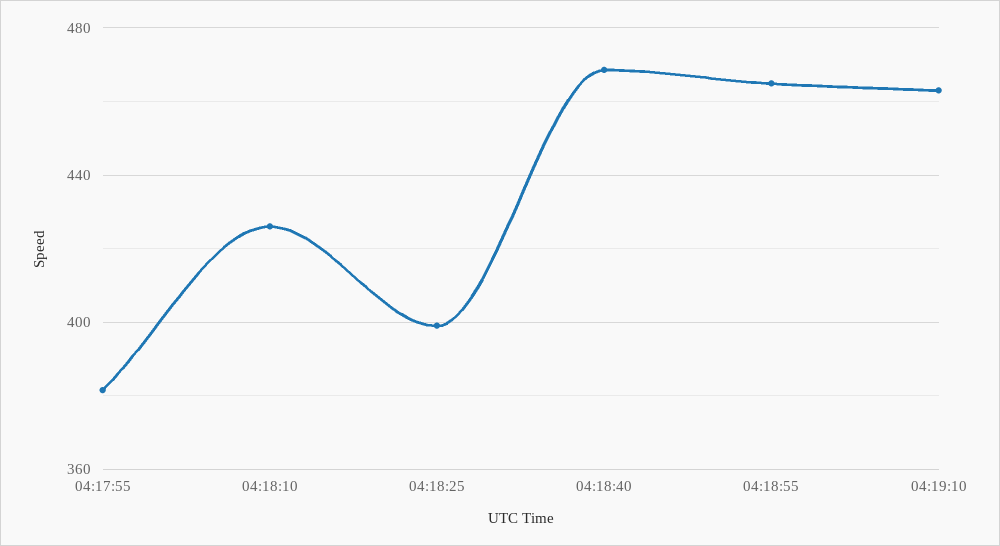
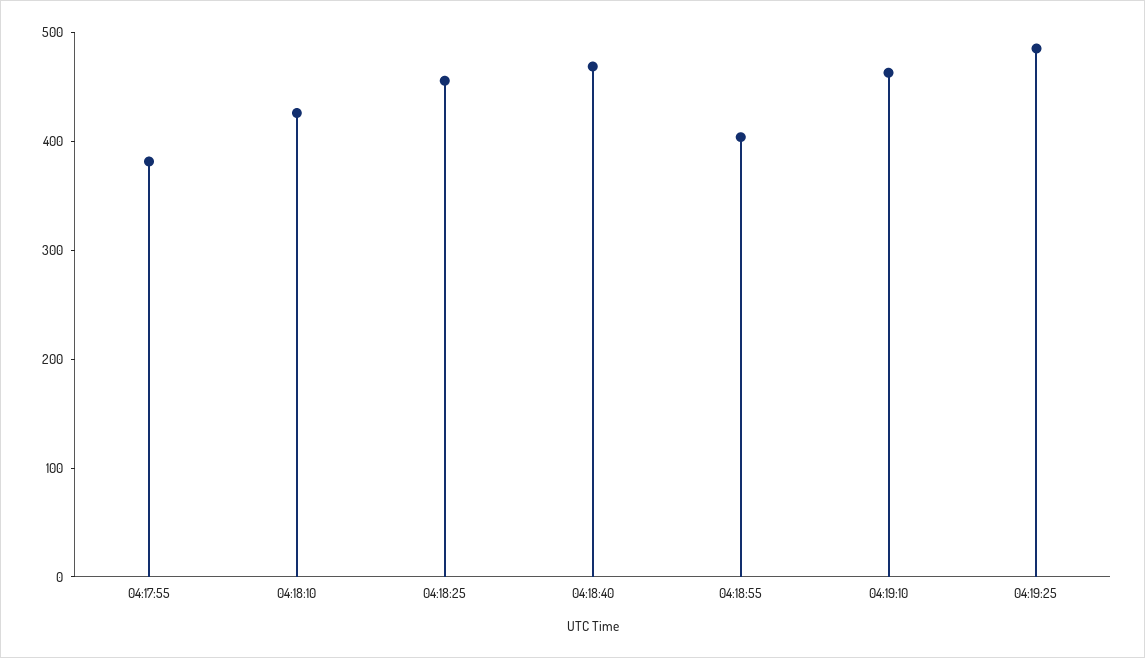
04:18:25: 400 -> 460
04:18:55: 465 -> 400
04:19:25: none -> 480

